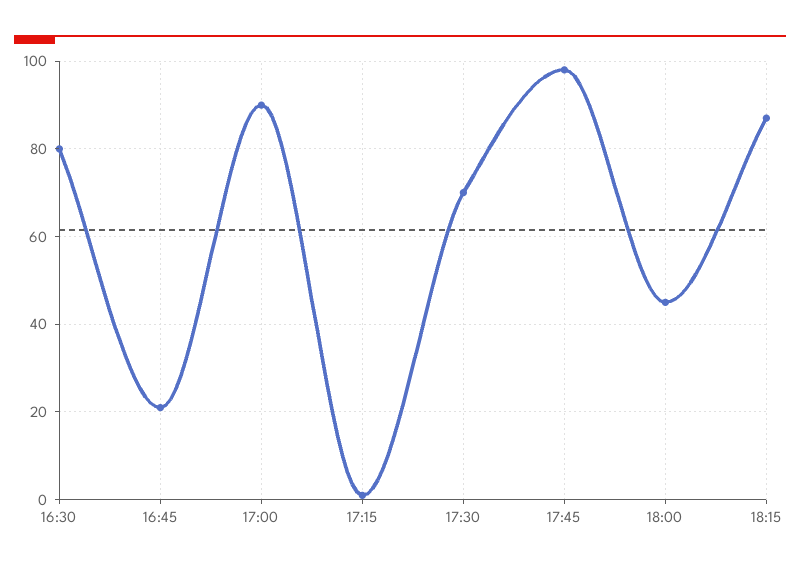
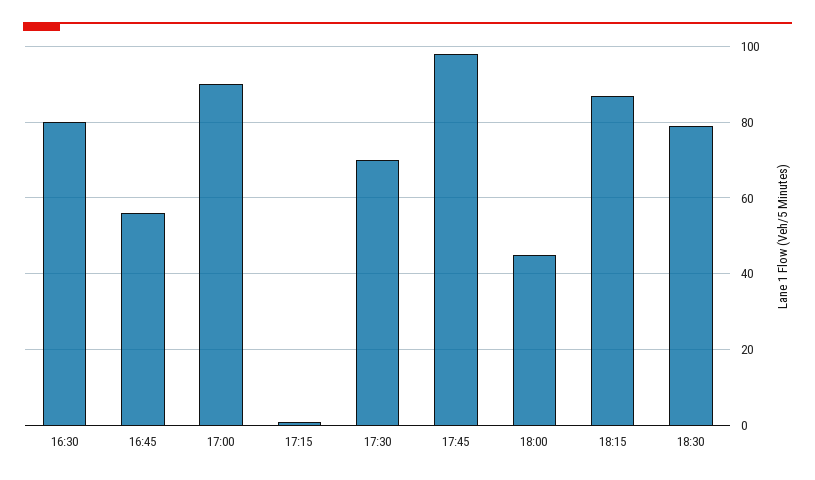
16:45: 20 -> 55
18:30: none -> 80

